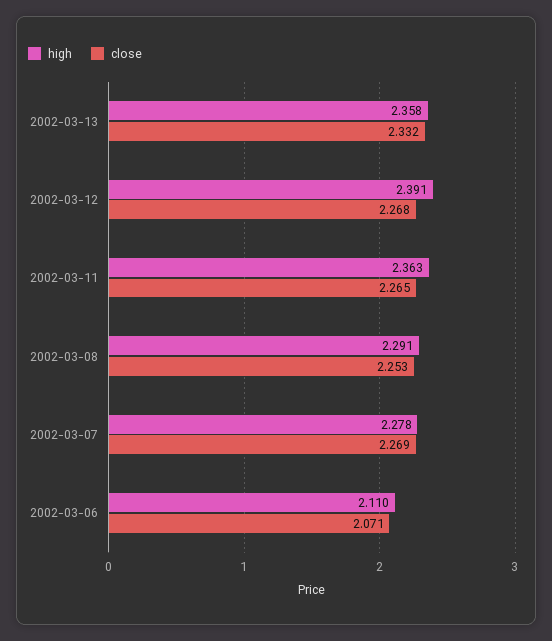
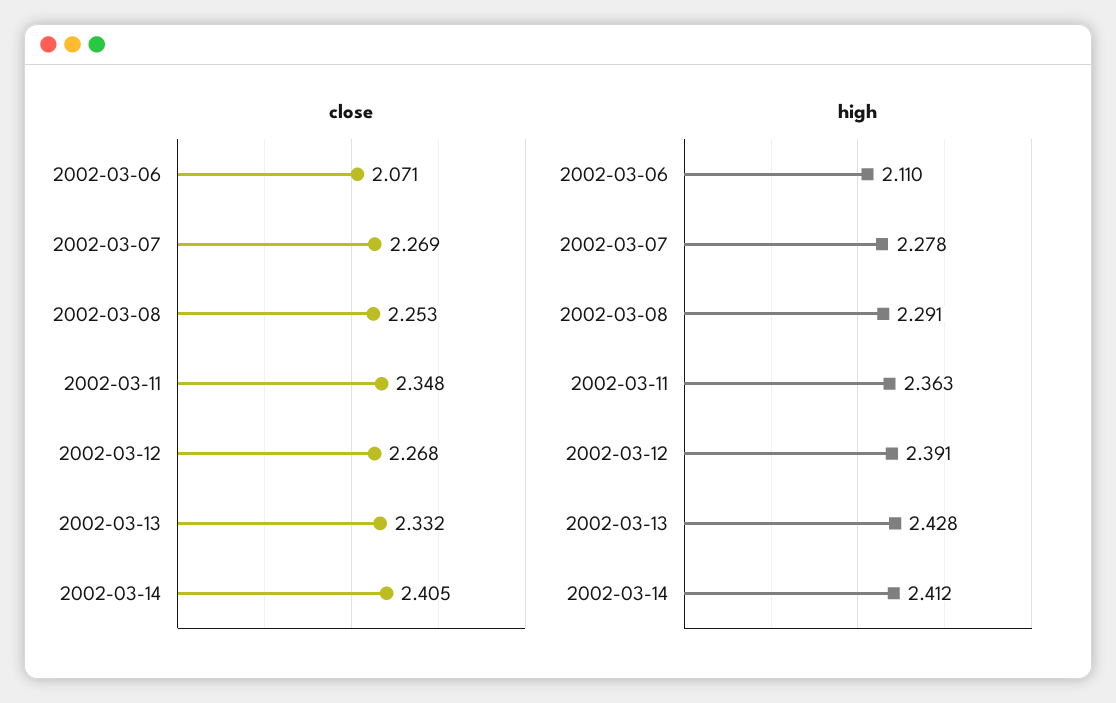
high, 2002-03-13: 2.358 -> 2.428
close, 2002-03-11: 2.265 -> 2.348
close, 2002-03-14: none -> 2.405
high, 2002-03-14: none -> 2.412

